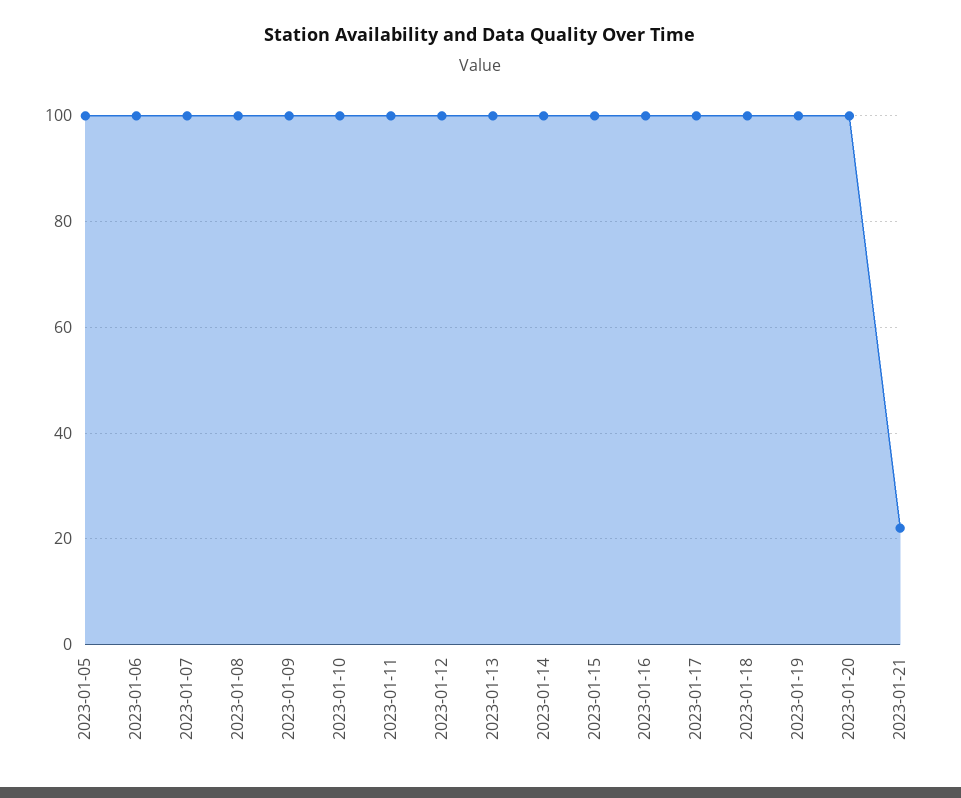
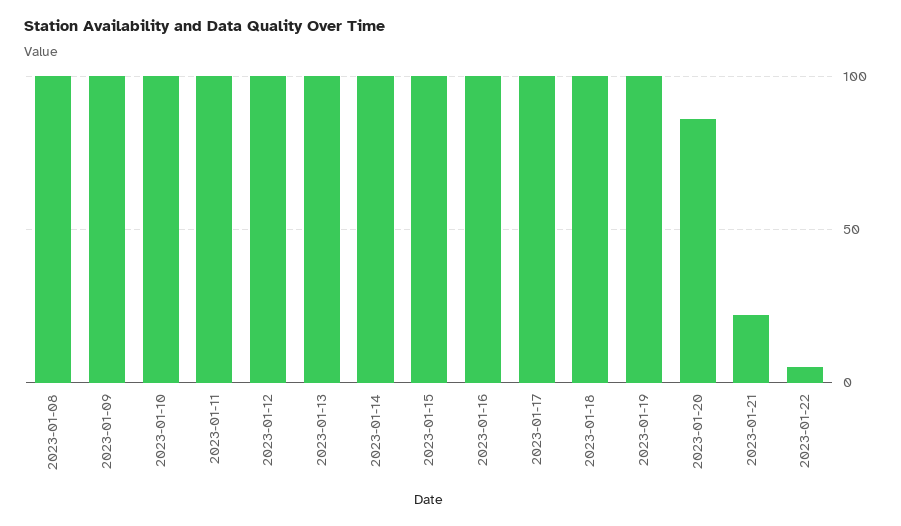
2023-01-05: 100 -> none
2023-01-06: 100 -> none
2023-01-07: 100 -> none
2023-01-20: 100 -> 85
2023-01-22: none -> 5

